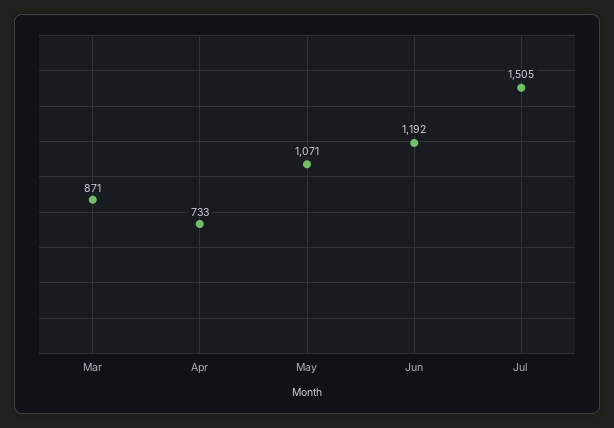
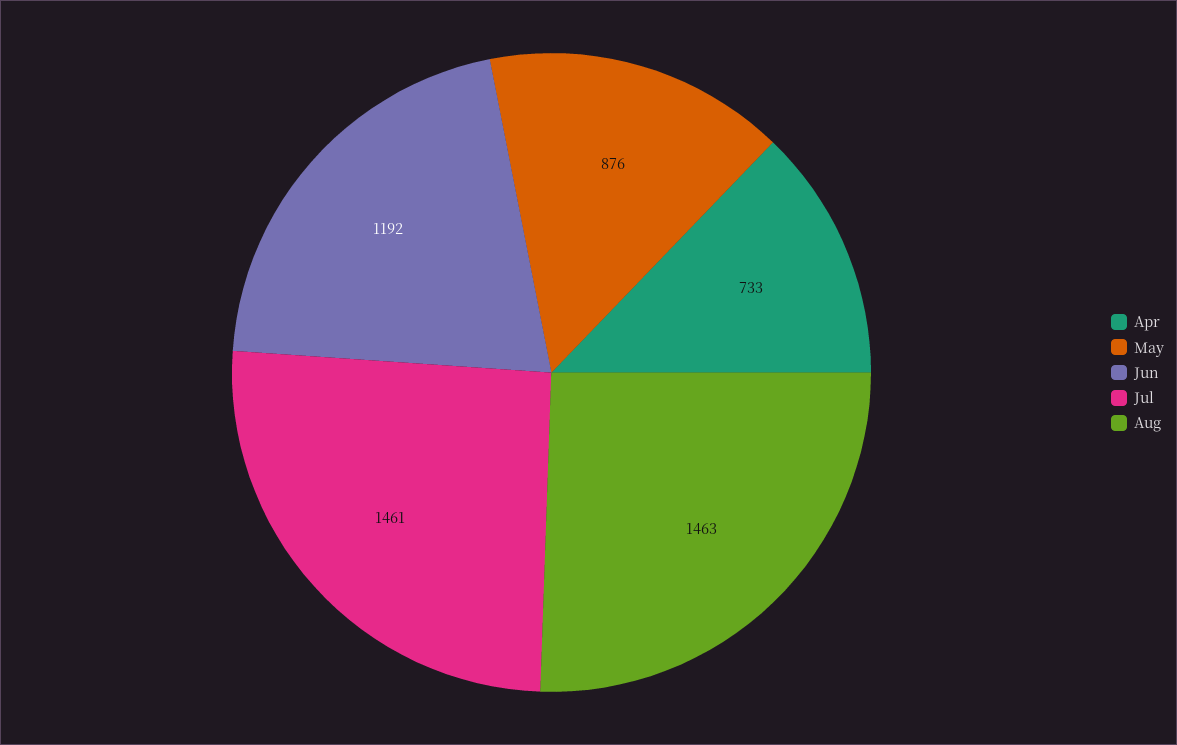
Mar: 871 -> none
May: 1071 -> 876
Jul: 1505 -> 1461
Aug: none -> 1463

